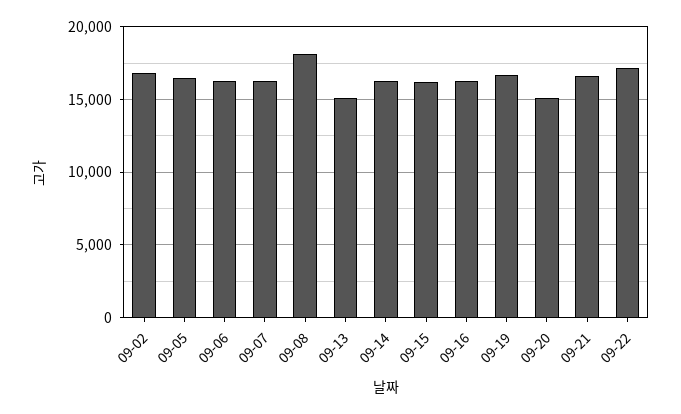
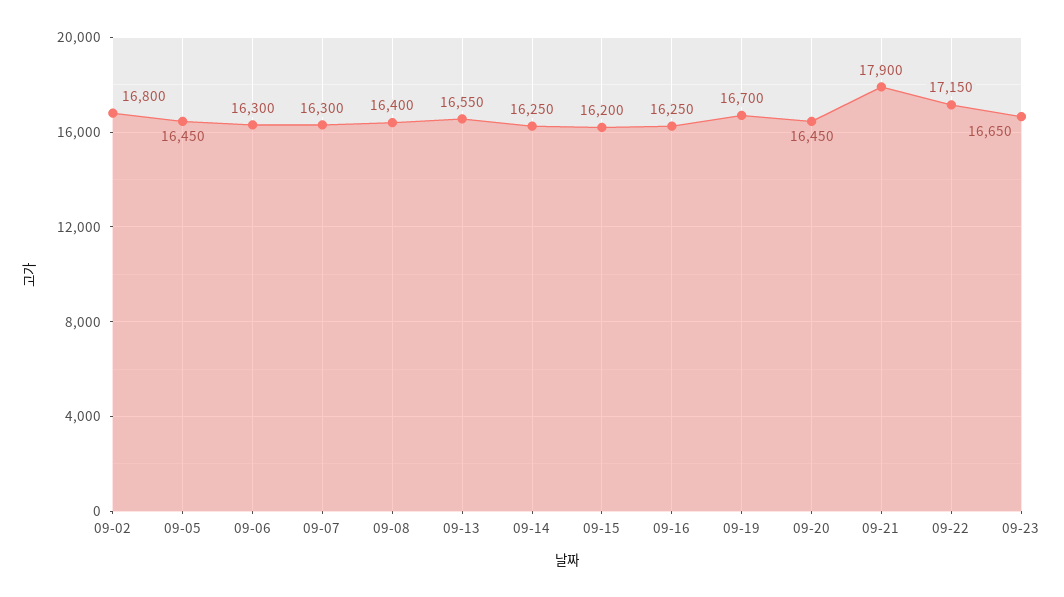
09-08: 18000 -> 16400
09-13: 15000 -> 16550
09-20: 15000 -> 16450
09-21: 16500 -> 17900
09-23: none -> 16650

